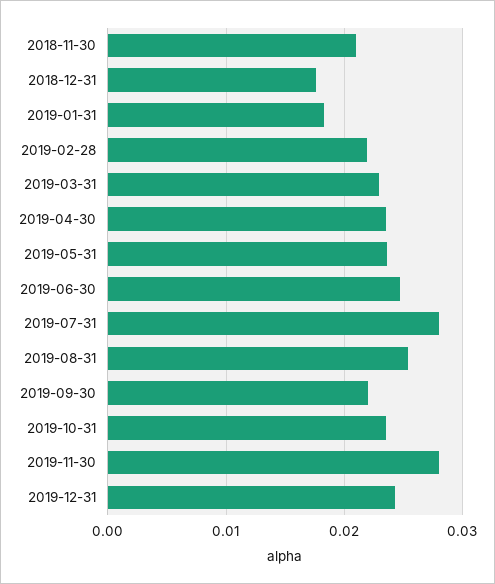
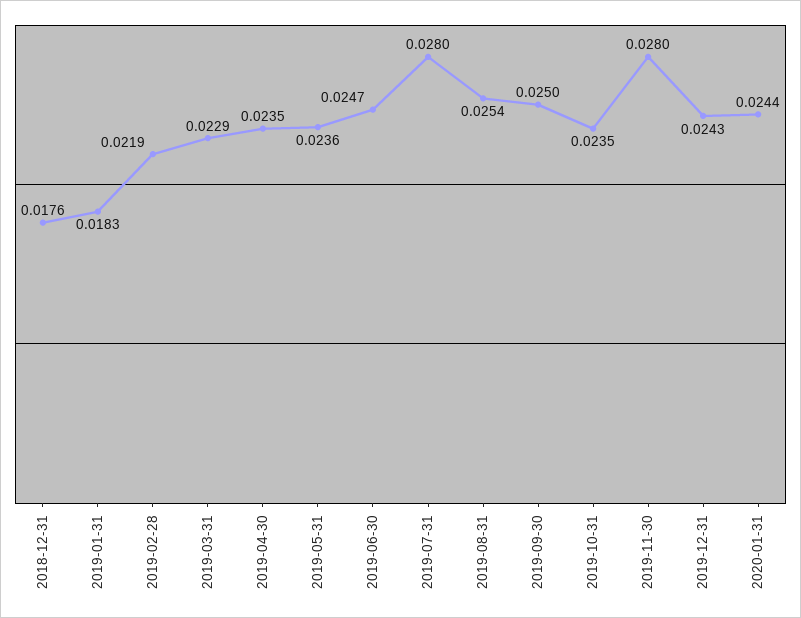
2018-11-30: 0.021 -> none
2019-09-30: 0.022 -> 0.025
2020-01-31: none -> 0.0244

